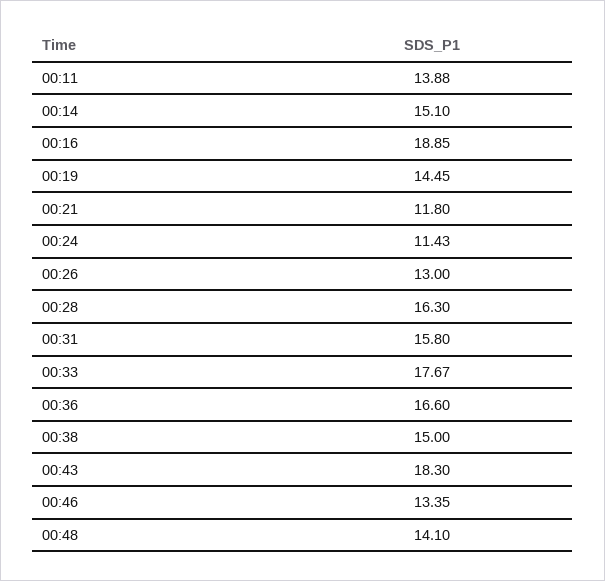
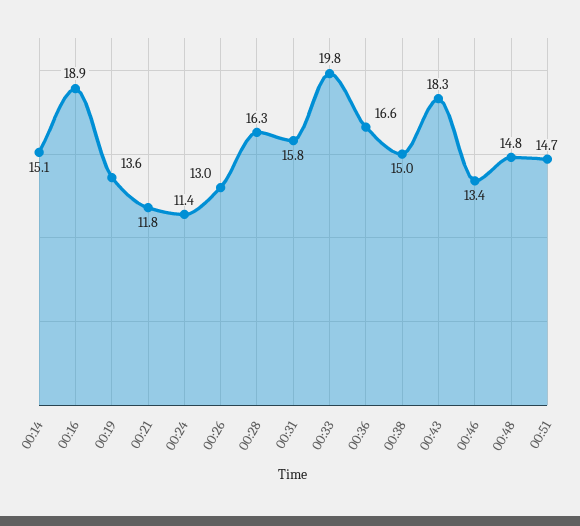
00:11: 13.88 -> none
00:19: 14.45 -> 13.6
00:33: 17.67 -> 19.8
00:48: 14.1 -> 14.8
00:51: none -> 14.7

